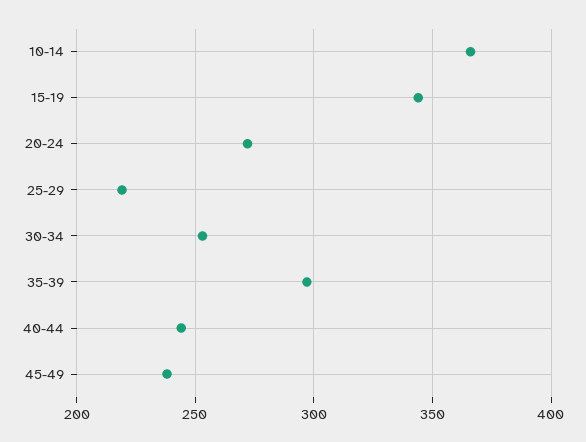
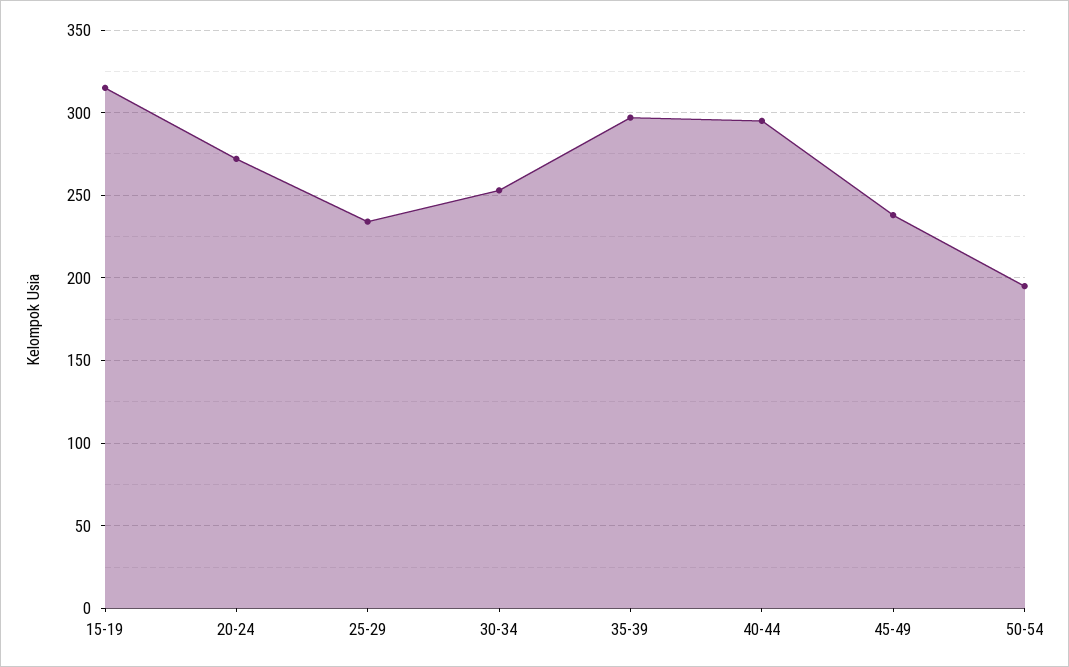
10-14: 365 -> none
15-19: 345 -> 315
25-29: 220 -> 235
40-44: 245 -> 295
50-54: none -> 195

